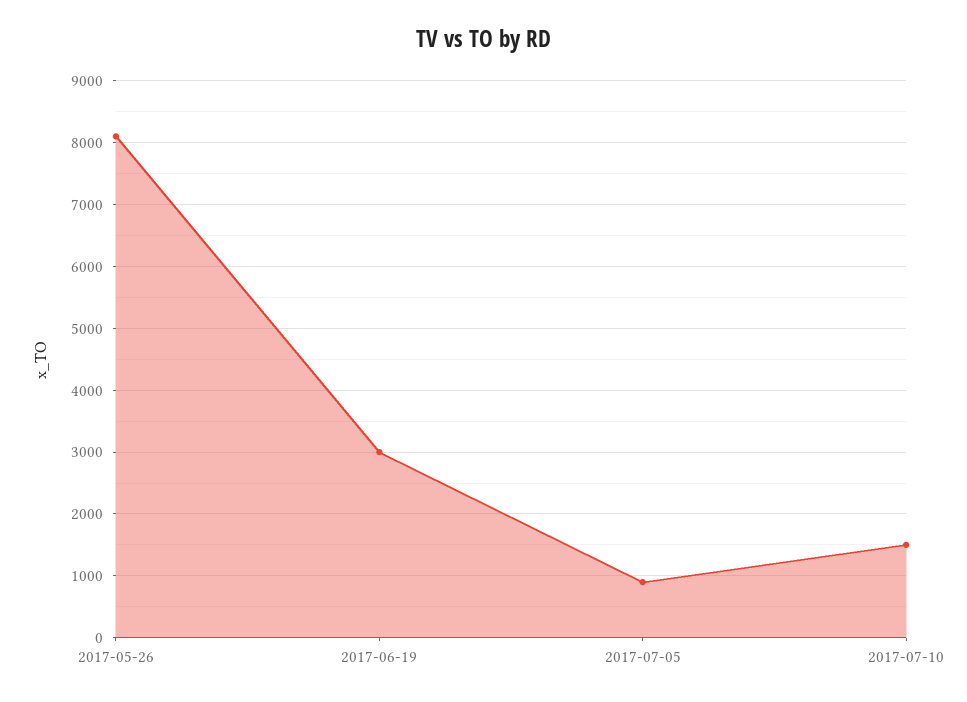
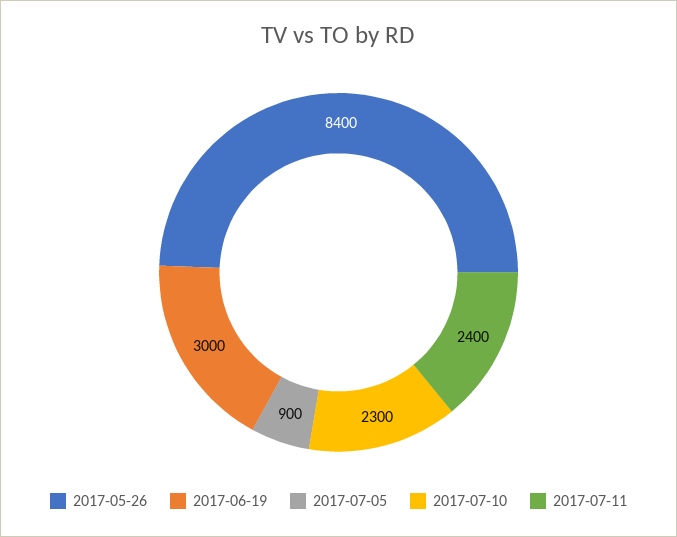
2017-05-26: 8100 -> 8400
2017-07-10: 1500 -> 2300
2017-07-11: none -> 2400

